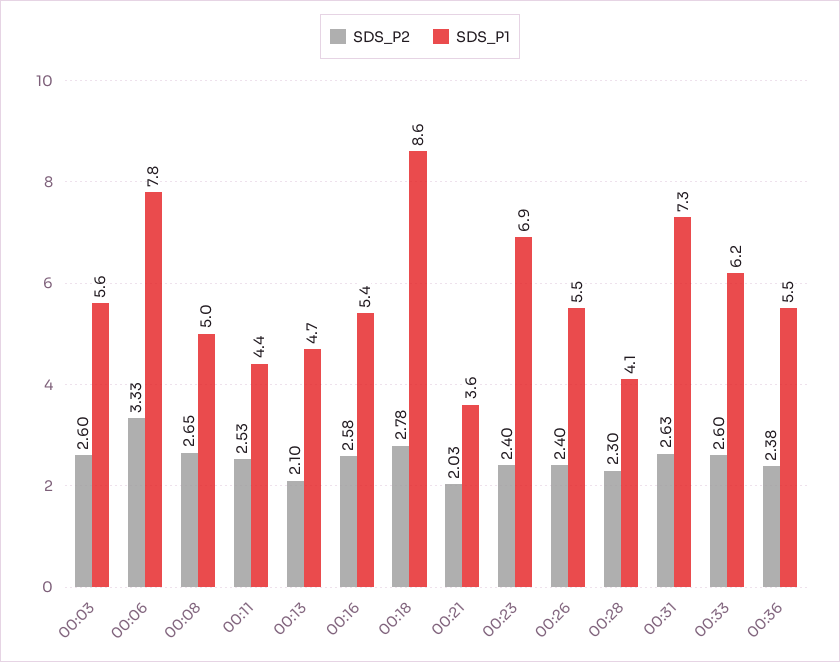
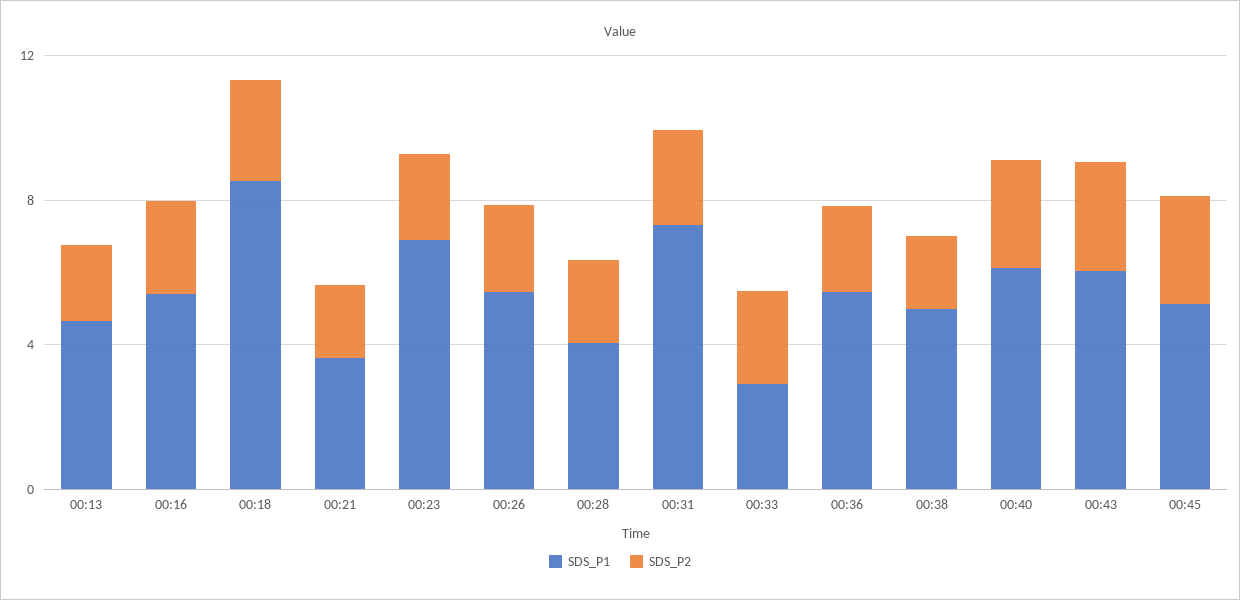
SDS_P2, 00:03: 2.6 -> none
SDS_P1, 00:03: 5.6 -> none
SDS_P2, 00:06: 3.33 -> none
SDS_P1, 00:06: 7.8 -> none
SDS_P2, 00:08: 2.65 -> none
SDS_P1, 00:08: 5 -> none
SDS_P2, 00:11: 2.53 -> none
SDS_P1, 00:11: 4.4 -> none
SDS_P1, 00:33: 6.2 -> 3
SDS_P1, 00:38: none -> 5
SDS_P2, 00:38: none -> 2
SDS_P1, 00:40: none -> 6
SDS_P2, 00:40: none -> 3
SDS_P1, 00:43: none -> 6
SDS_P2, 00:43: none -> 3
SDS_P1, 00:45: none -> 5
SDS_P2, 00:45: none -> 3

